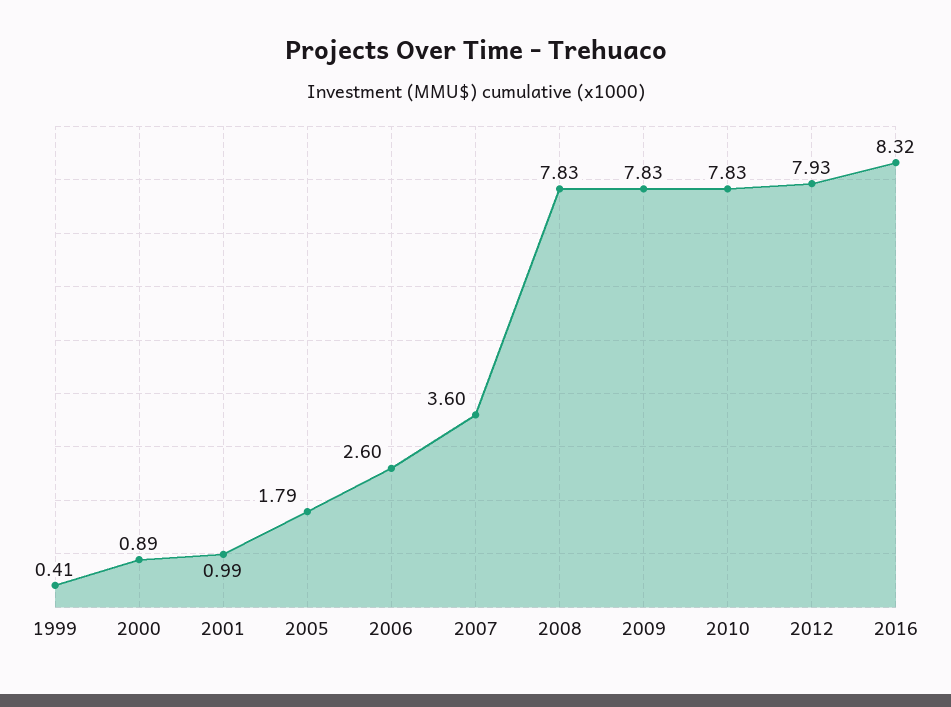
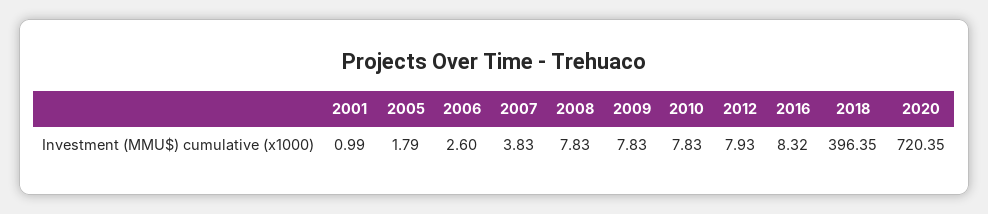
1999: 0.41 -> none
2000: 0.89 -> none
2007: 3.6 -> 3.83
2018: none -> 396.35
2020: none -> 720.35

